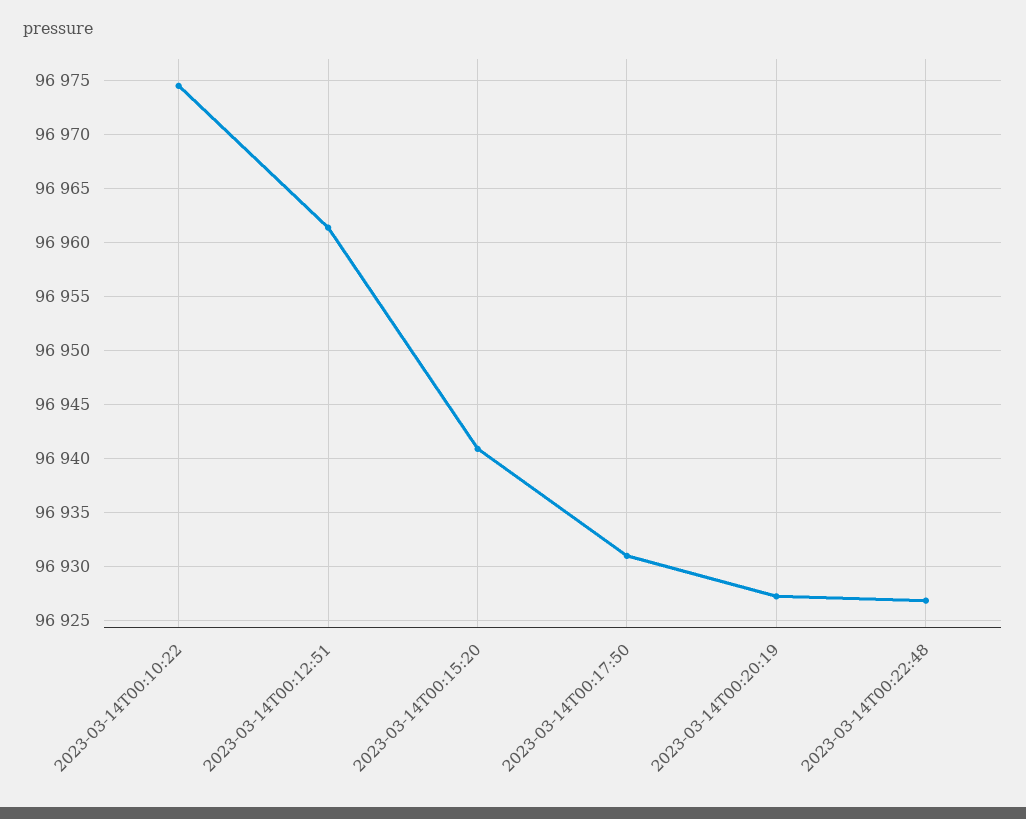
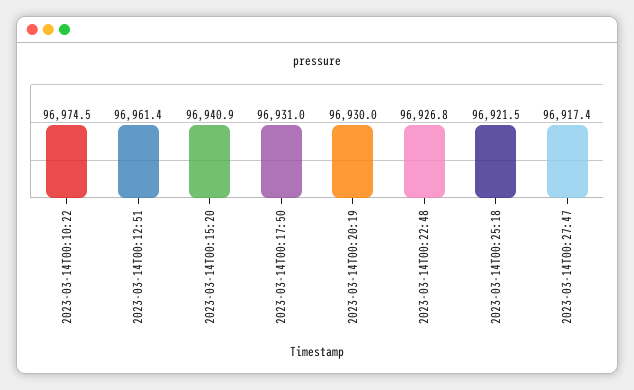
2023-03-14T00:20:19: 96927 -> 96930
2023-03-14T00:25:18: none -> 96921.5
2023-03-14T00:27:47: none -> 96917.4

